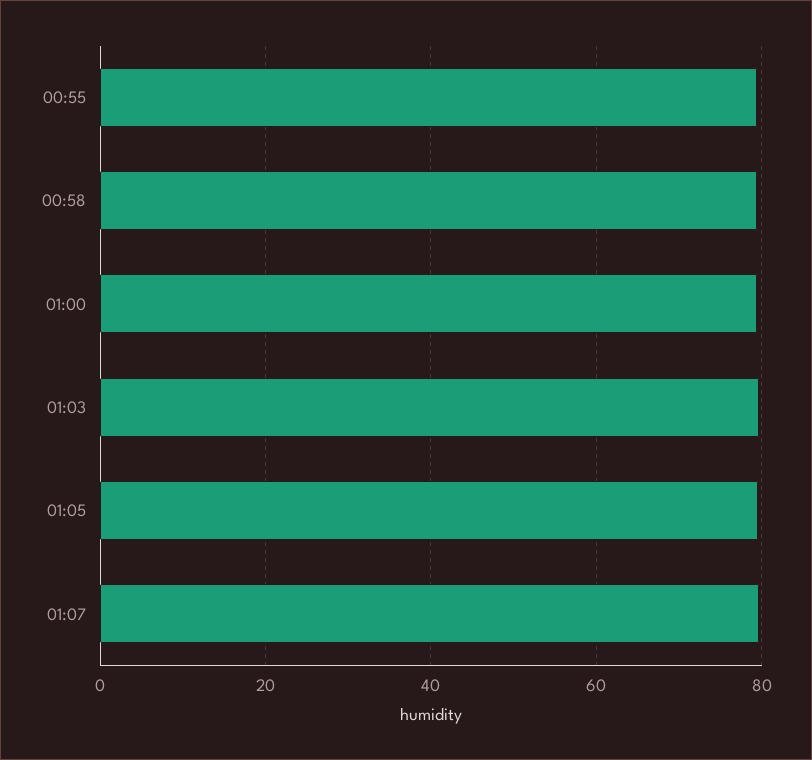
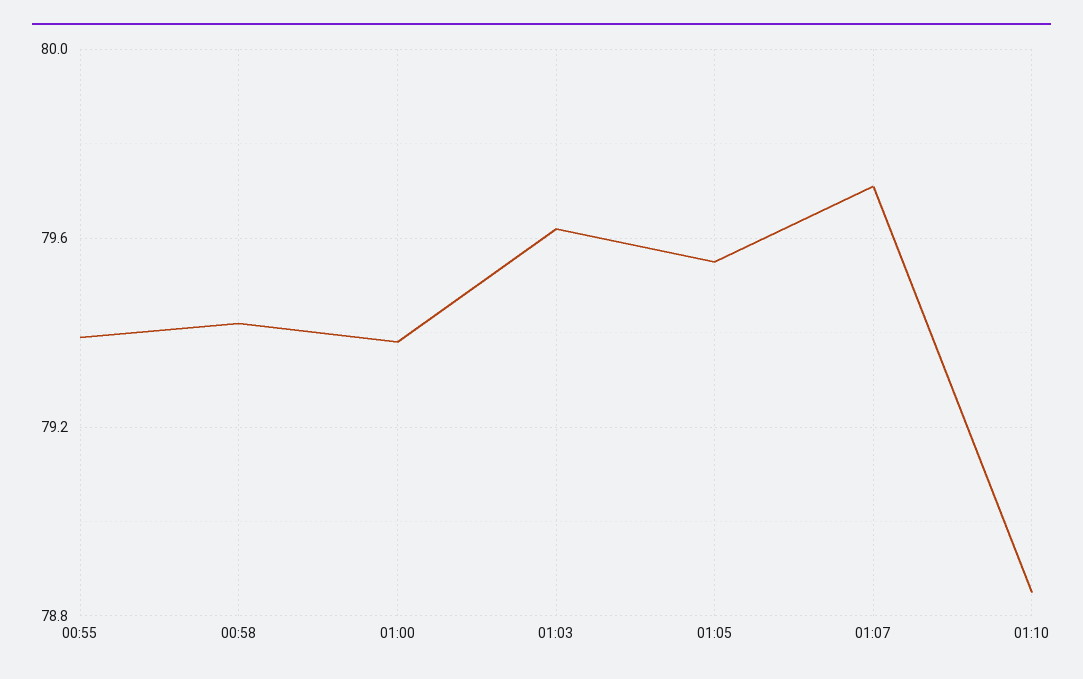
01:10: none -> 78.85

